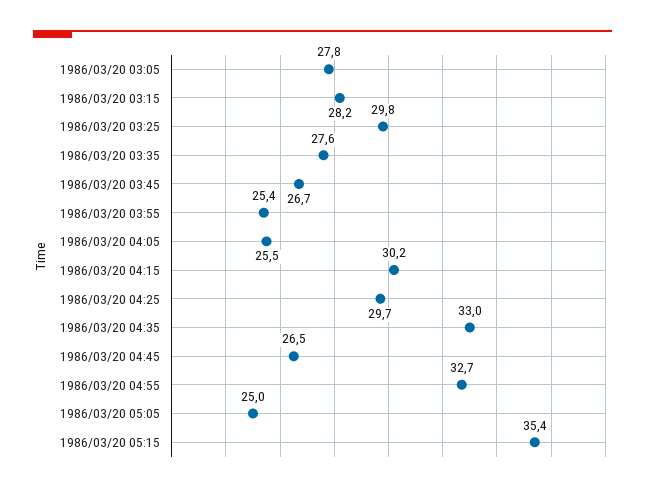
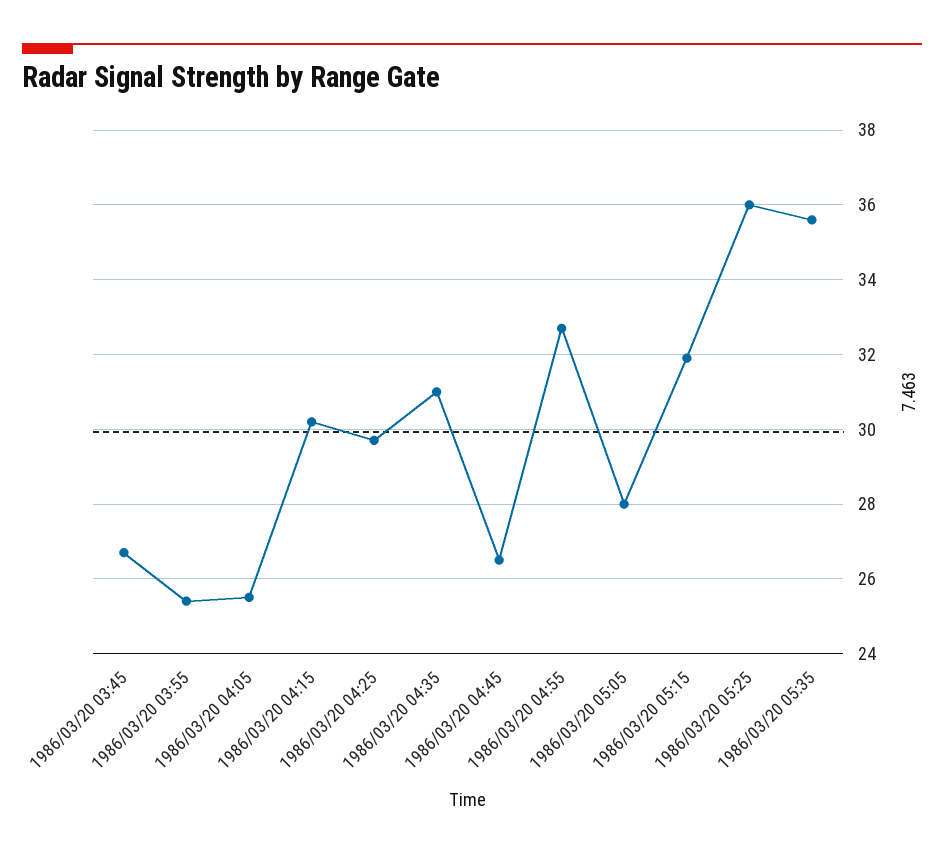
1986/03/20 03:05: 27.8 -> none
1986/03/20 03:15: 28.2 -> none
1986/03/20 03:25: 29.8 -> none
1986/03/20 03:35: 27.6 -> none
1986/03/20 04:35: 33 -> 31
1986/03/20 05:05: 25 -> 28
1986/03/20 05:15: 35.4 -> 32
1986/03/20 05:25: none -> 36
1986/03/20 05:35: none -> 35.5

